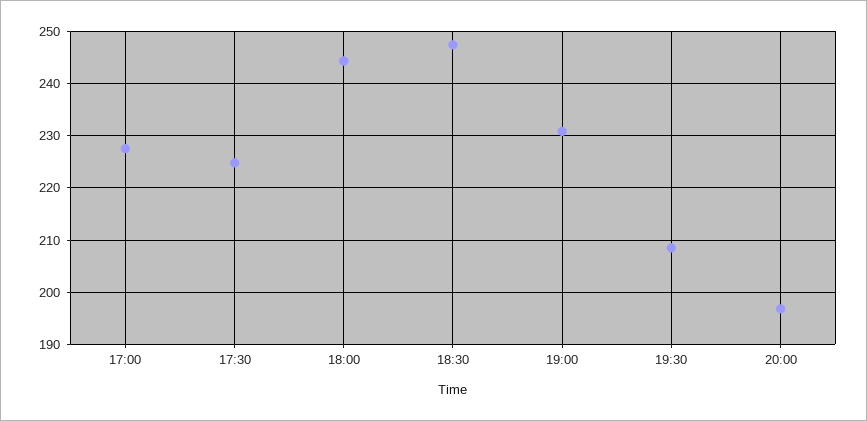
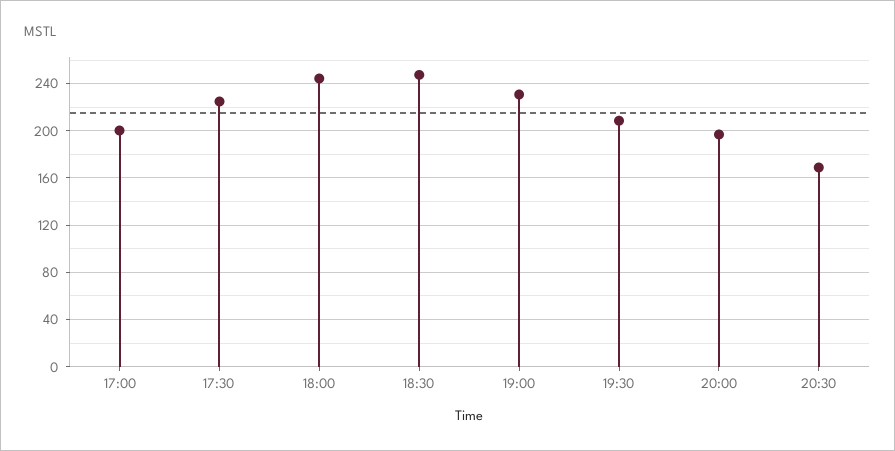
17:00: 228 -> 200
20:30: none -> 170

